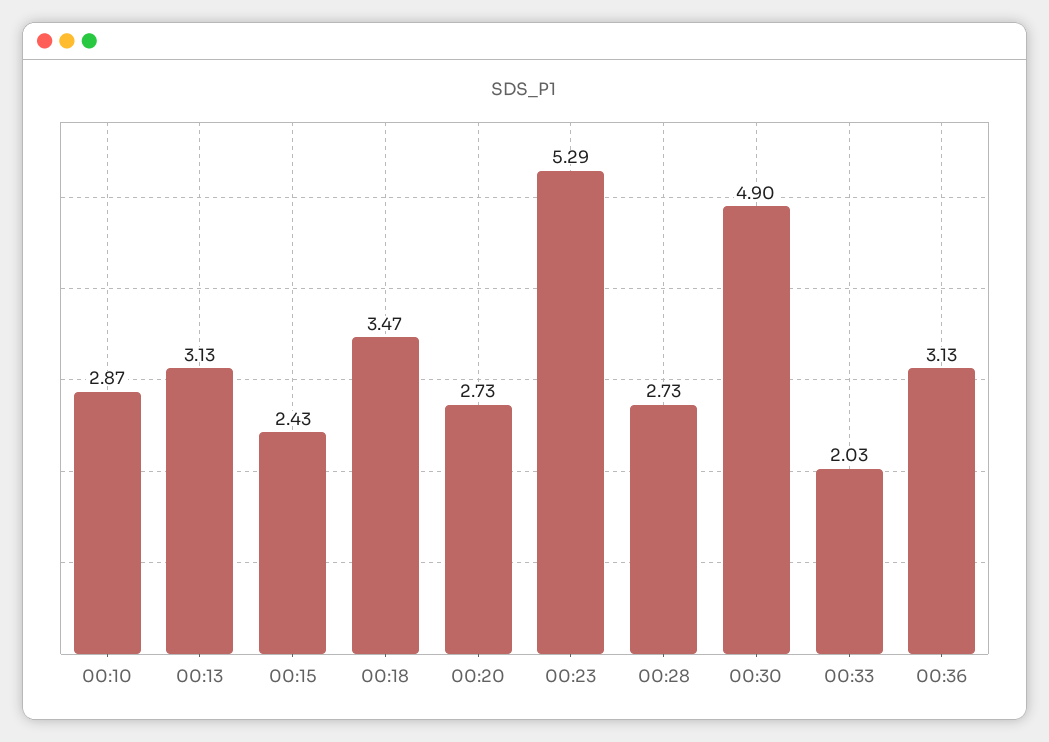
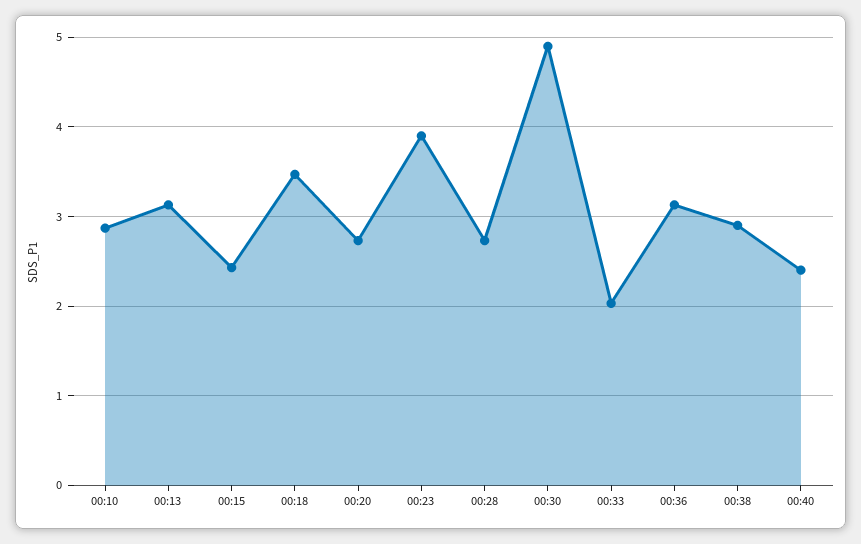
00:23: 5.29 -> 3.9
00:38: none -> 2.9
00:40: none -> 2.4

